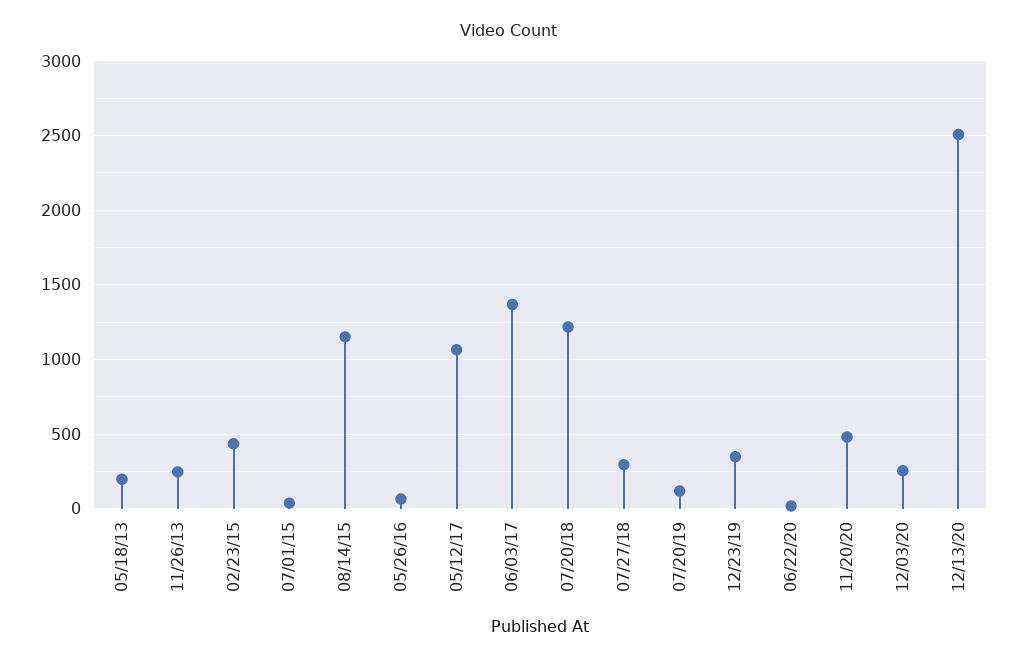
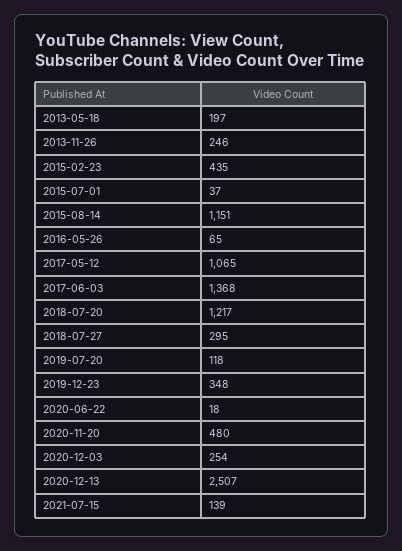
2021-07-15: none -> 139

